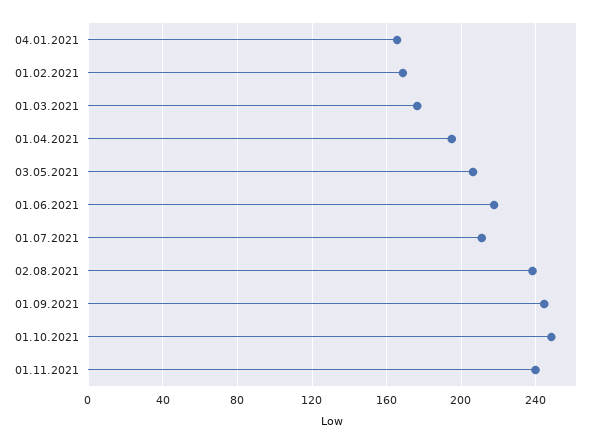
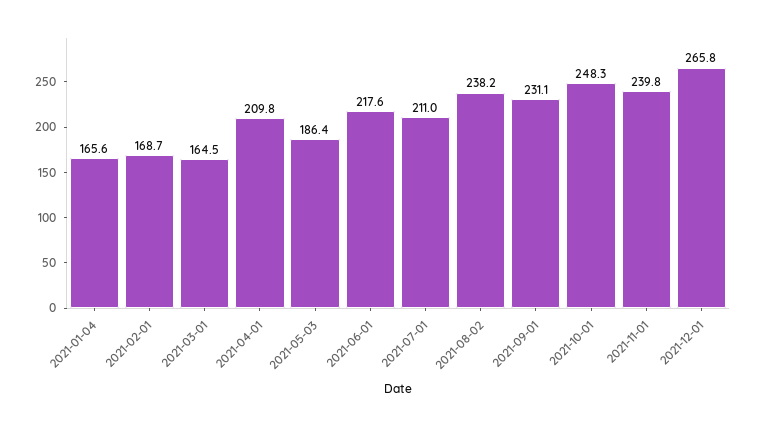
01.03.2021: 175 -> 164.5
01.04.2021: 195 -> 209.8
03.05.2021: 205 -> 186.4
01.09.2021: 245 -> 231.1
2021-12-01: none -> 265.8

